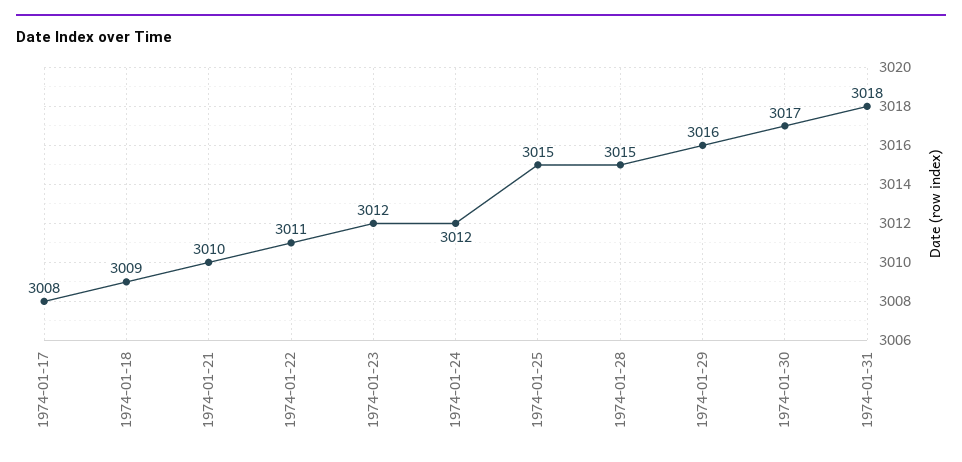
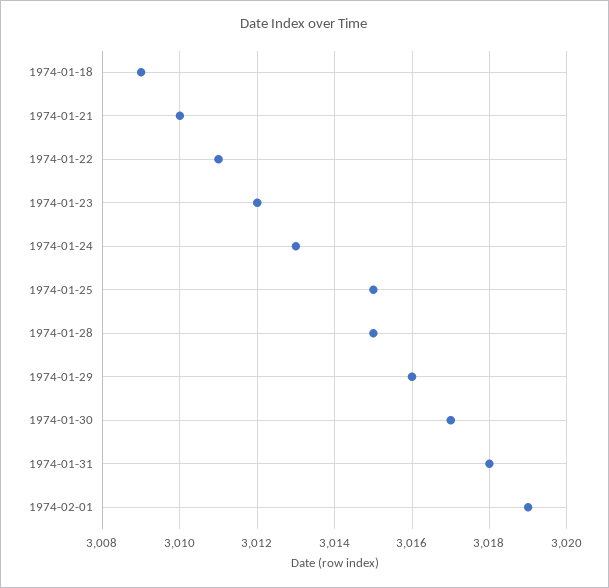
1974-01-17: 3008 -> none
1974-01-24: 3012 -> 3013
1974-02-01: none -> 3019

